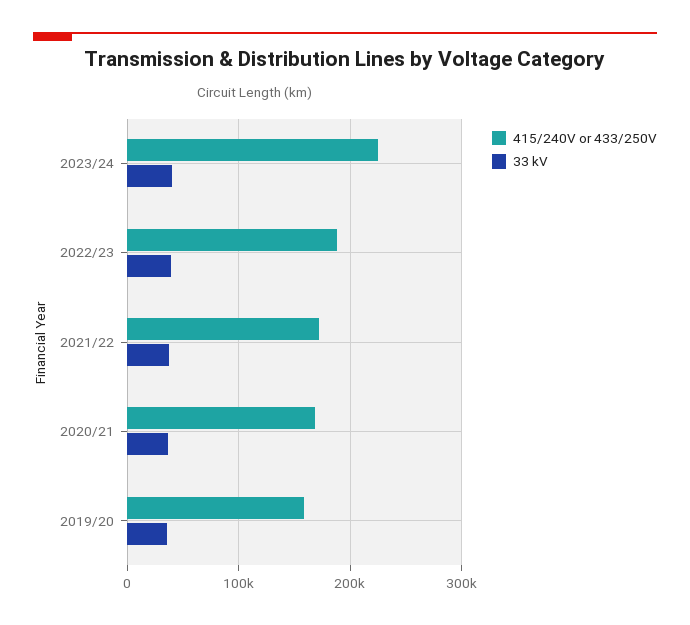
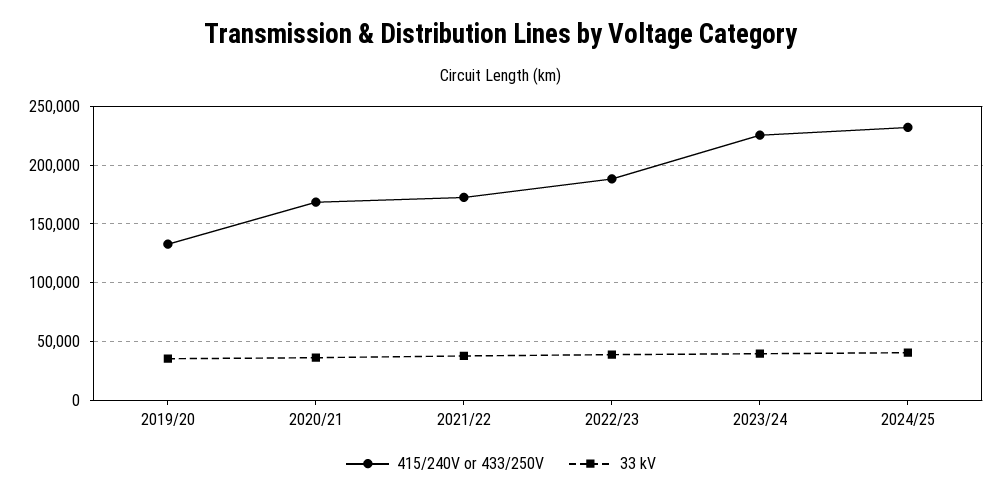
415/240V or 433/250V, 2019/20: 160000 -> 130000
415/240V or 433/250V, 2024/25: none -> 230000
33 kV, 2024/25: none -> 40000

